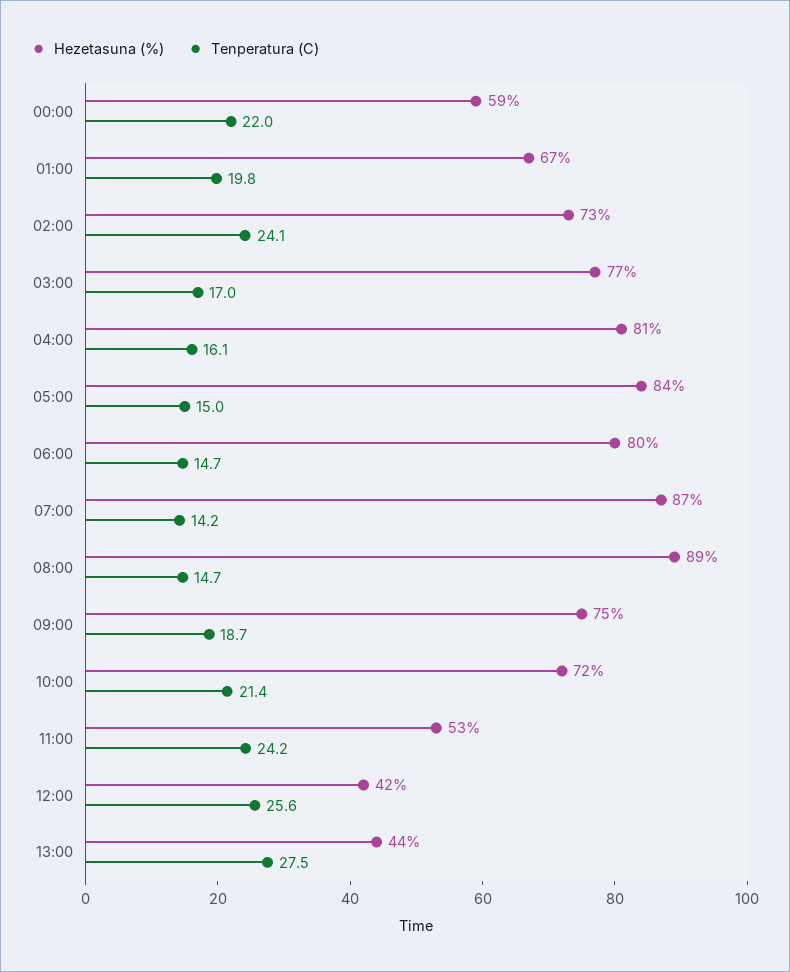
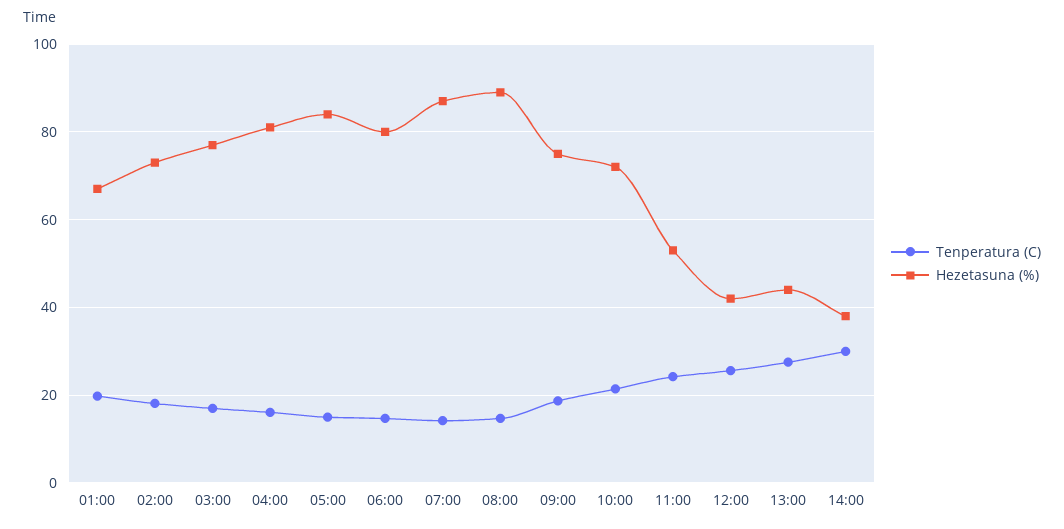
Hezetasuna (%), 00:00: 59 -> none
Tenperatura (C), 00:00: 22 -> none
Tenperatura (C), 02:00: 24.1 -> 18
Tenperatura (C), 14:00: none -> 30
Hezetasuna (%), 14:00: none -> 38

